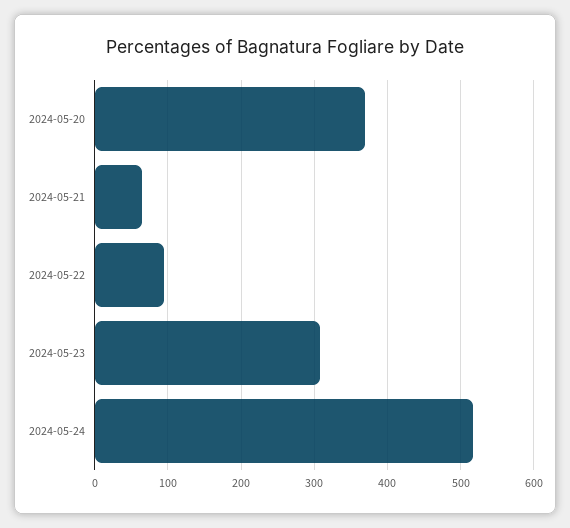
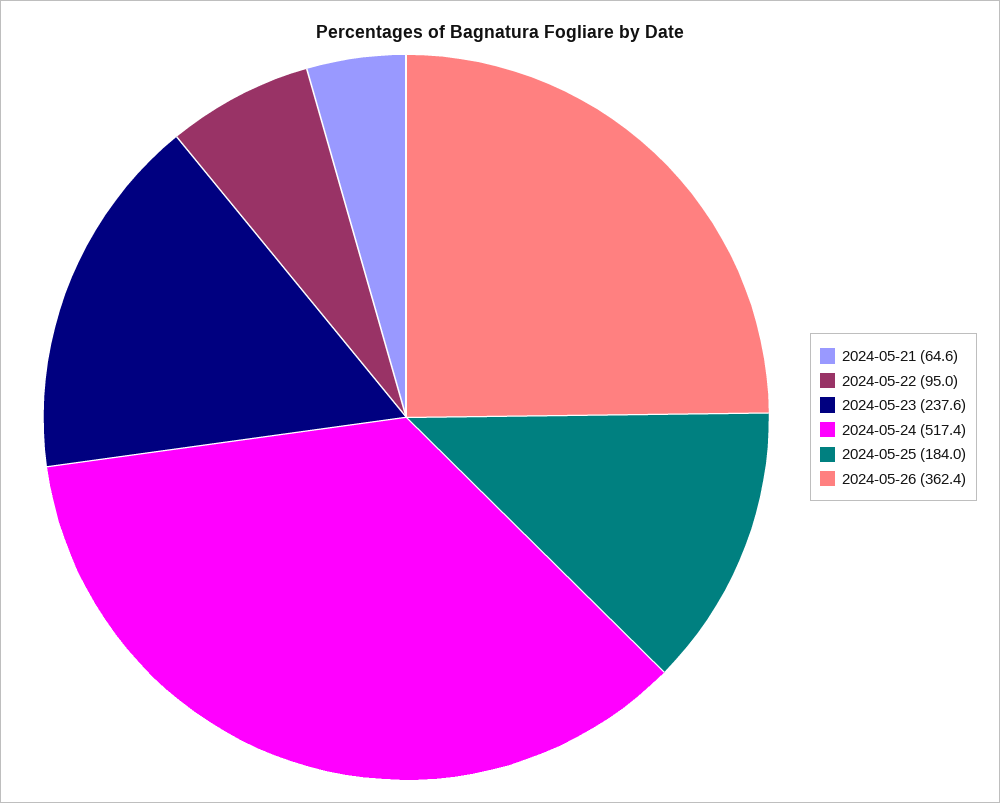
2024-05-20: 370 -> none
2024-05-23: 310 -> 237.6
2024-05-25: none -> 184
2024-05-26: none -> 362.4

